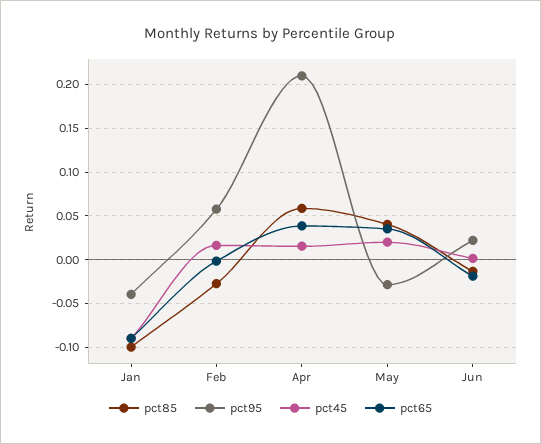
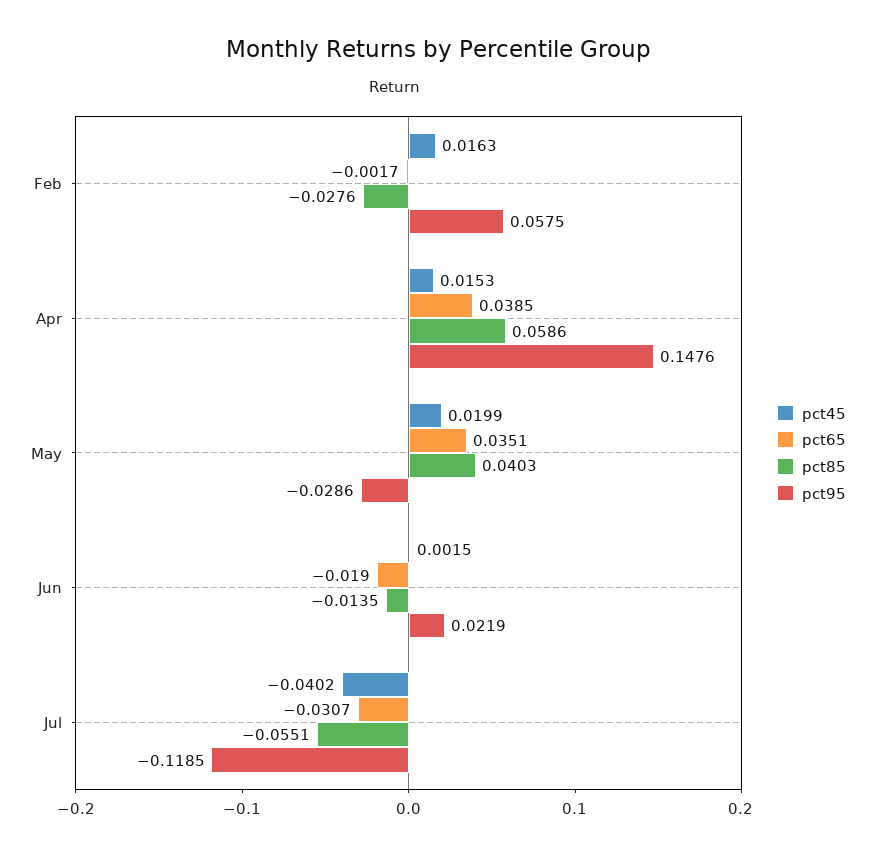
pct85, Jan: -0.1 -> none
pct95, Jan: -0.04 -> none
pct45, Jan: -0.09 -> none
pct65, Jan: -0.09 -> none
pct95, Apr: 0.21 -> 0.1476
pct45, Jul: none -> -0.0402
pct65, Jul: none -> -0.0307
pct85, Jul: none -> -0.0551
pct95, Jul: none -> -0.1185

